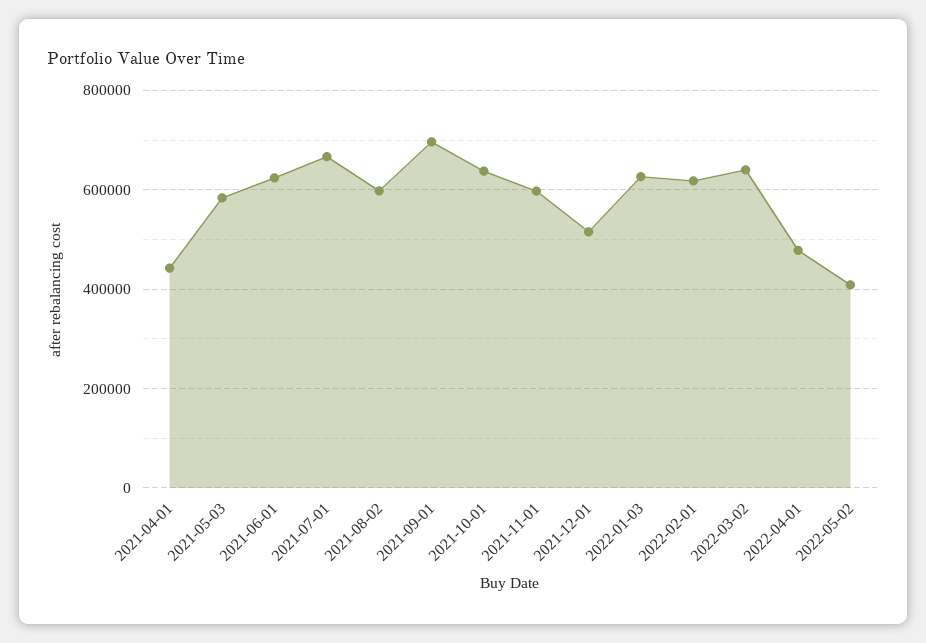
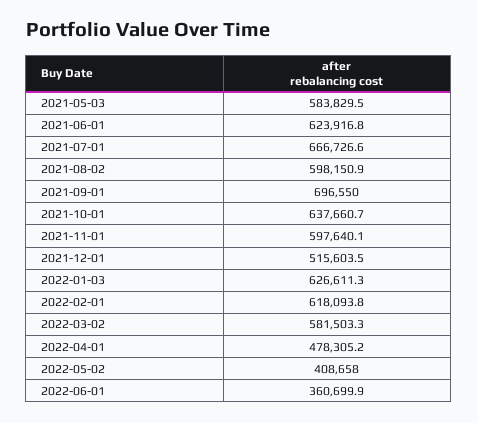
2021-04-01: 440000 -> none
2022-03-02: 640000 -> 581503.3
2022-06-01: none -> 360699.9

